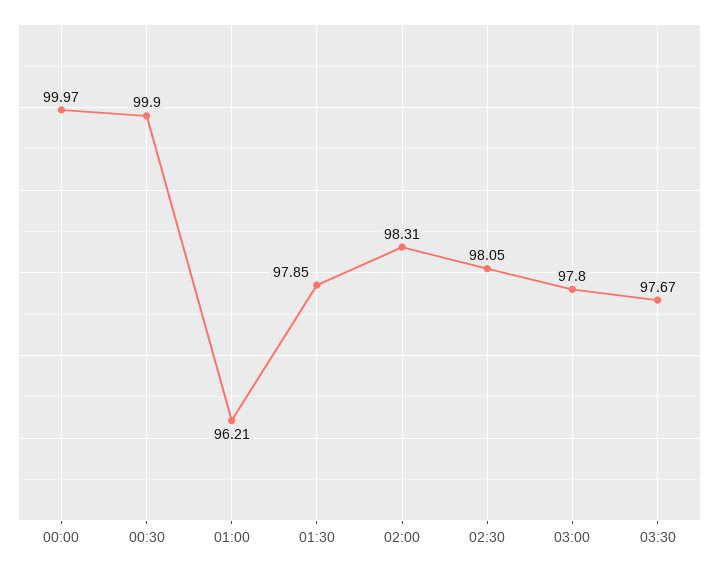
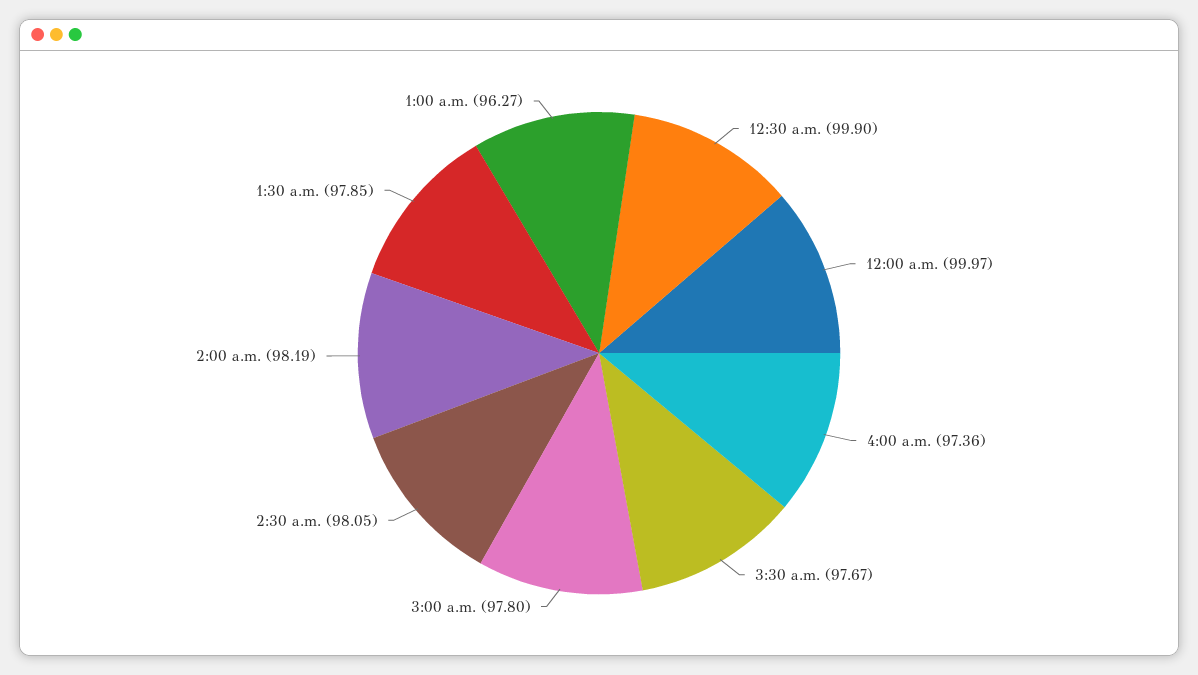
01:00: 96.21 -> 96.27
02:00: 98.31 -> 98.19
4:00 a.m.: none -> 97.36

